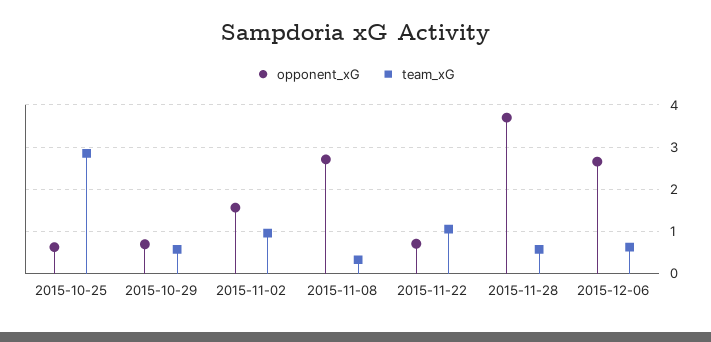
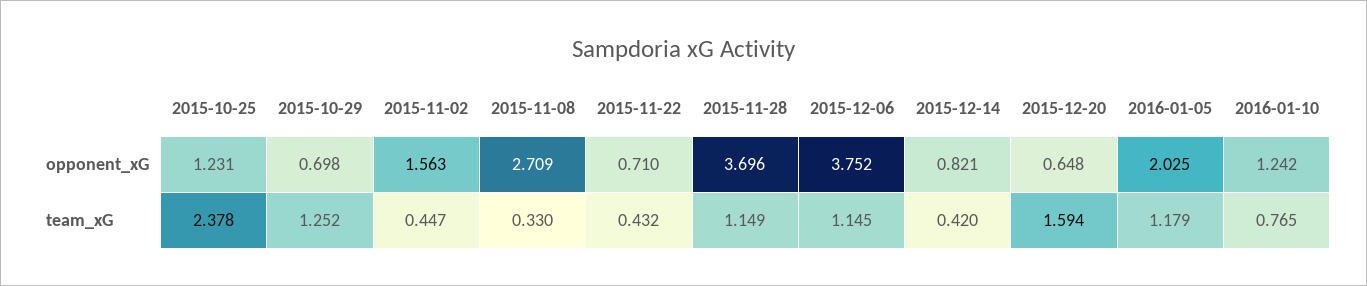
opponent_xG, 2015-10-25: 0.6 -> 1.231
team_xG, 2015-10-25: 2.8 -> 2.378
team_xG, 2015-10-29: 0.6 -> 1.252
team_xG, 2015-11-02: 1 -> 0.447
team_xG, 2015-11-22: 1 -> 0.432
team_xG, 2015-11-28: 0.6 -> 1.149
opponent_xG, 2015-12-06: 2.6 -> 3.752
team_xG, 2015-12-06: 0.6 -> 1.145
opponent_xG, 2015-12-14: none -> 0.821
opponent_xG, 2015-12-20: none -> 0.648
opponent_xG, 2016-01-05: none -> 2.025
opponent_xG, 2016-01-10: none -> 1.242
team_xG, 2015-12-14: none -> 0.42
team_xG, 2015-12-20: none -> 1.594
team_xG, 2016-01-05: none -> 1.179
team_xG, 2016-01-10: none -> 0.765

